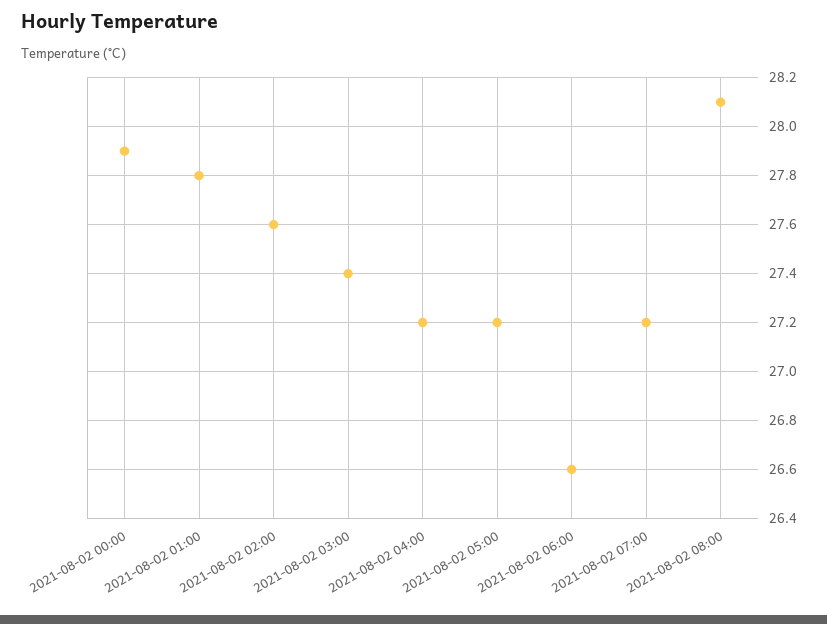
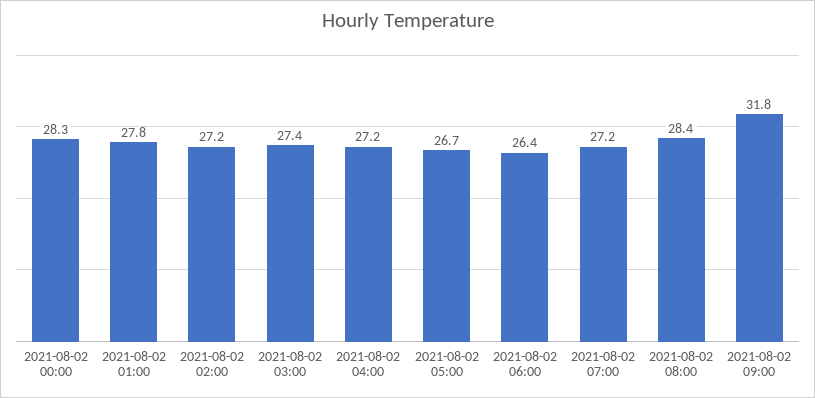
2021-08-02 00:00: 27.9 -> 28.3
2021-08-02 02:00: 27.6 -> 27.2
2021-08-02 05:00: 27.2 -> 26.7
2021-08-02 06:00: 26.6 -> 26.4
2021-08-02 08:00: 28.1 -> 28.4
2021-08-02 09:00: none -> 31.8

